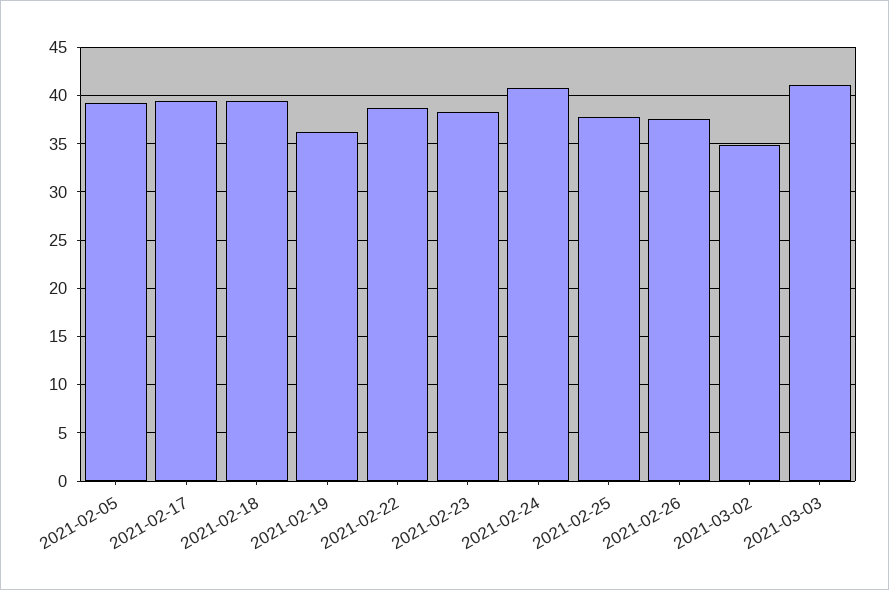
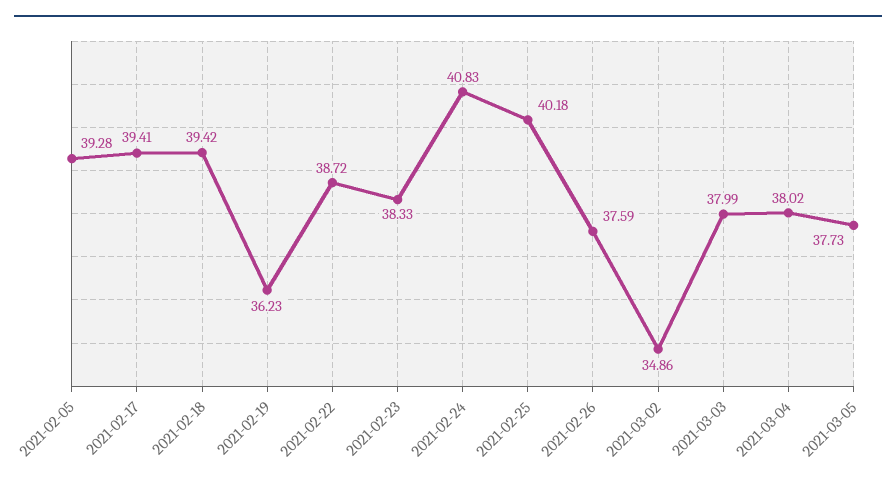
2021-02-25: 38 -> 40.18
2021-03-03: 41 -> 37.99
2021-03-04: none -> 38.02
2021-03-05: none -> 37.73

